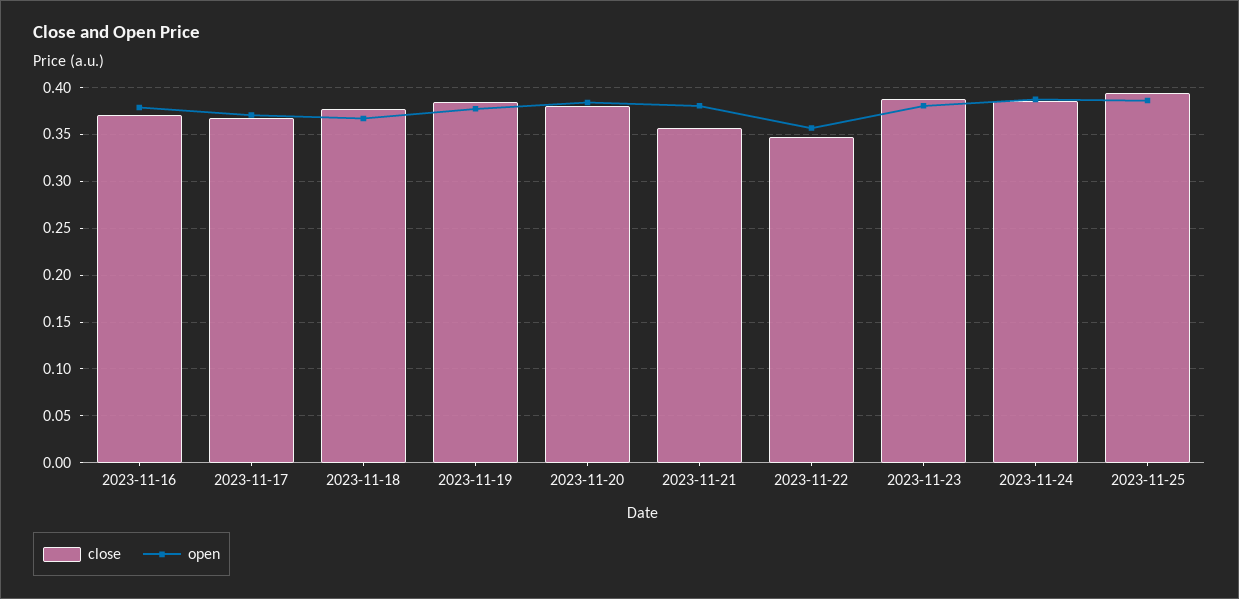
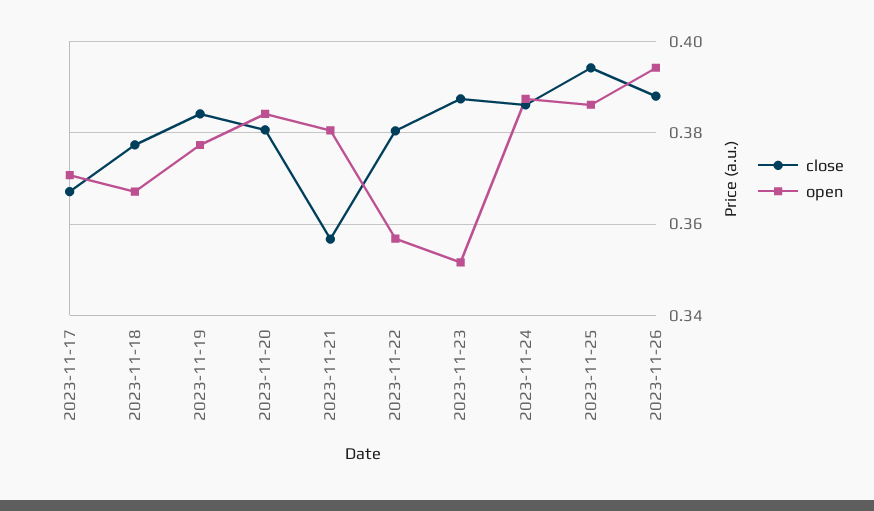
close, 2023-11-16: 0.37 -> none
open, 2023-11-16: 0.38 -> none
close, 2023-11-22: 0.35 -> 0.38
open, 2023-11-23: 0.38 -> 0.352
close, 2023-11-26: none -> 0.388
open, 2023-11-26: none -> 0.394

